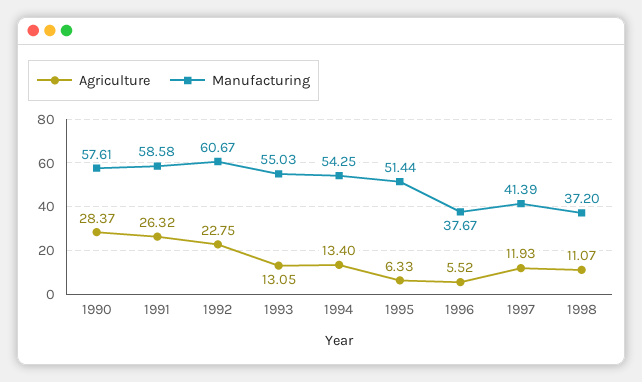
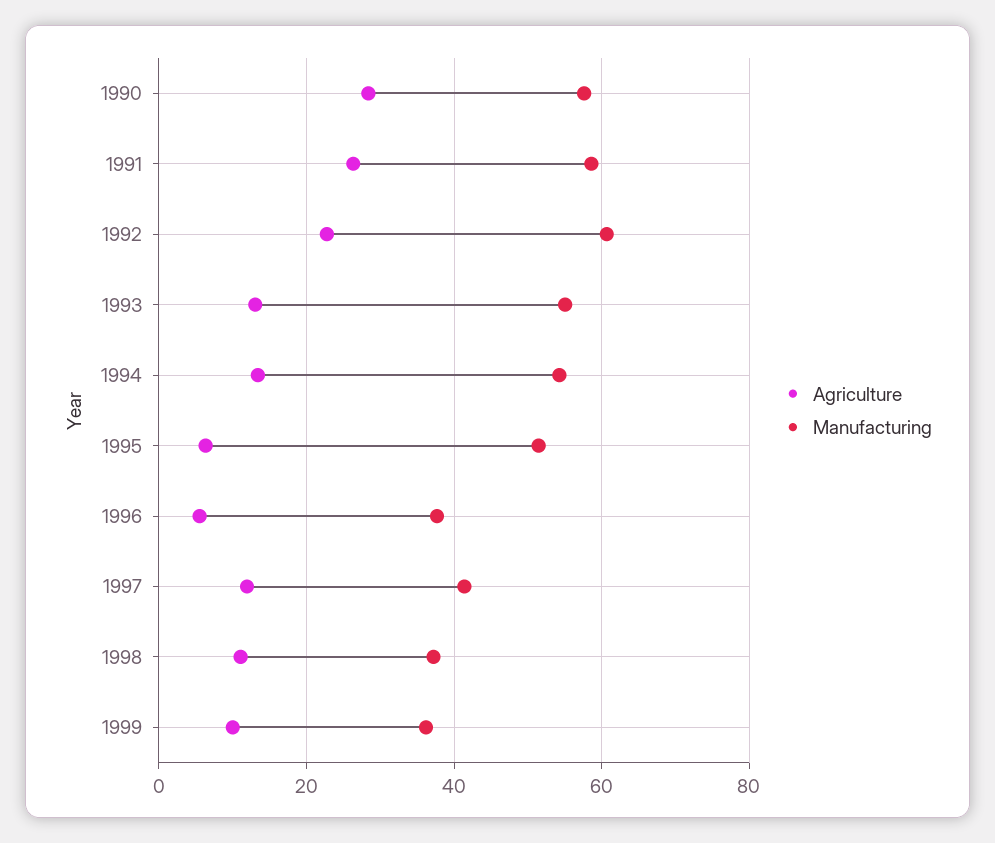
Agriculture, 1999: none -> 10
Manufacturing, 1999: none -> 36

